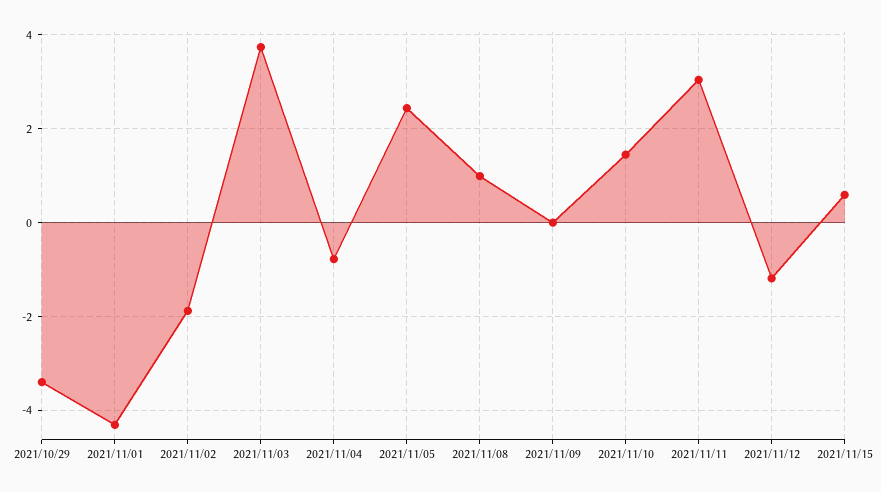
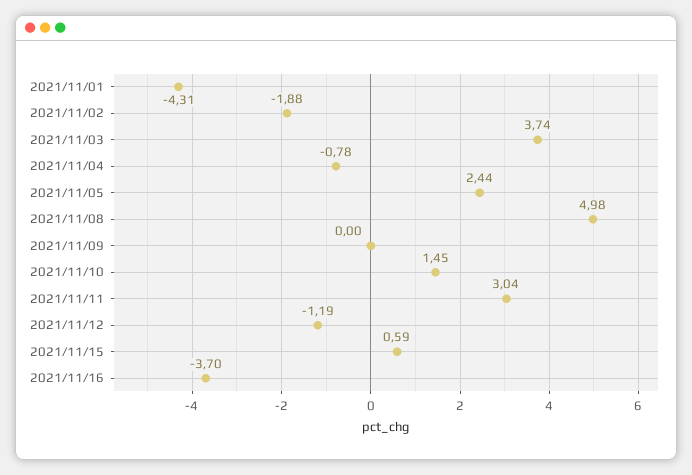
2021/10/29: -3.4 -> none
2021/11/08: 1 -> 4.98
2021/11/16: none -> -3.7

